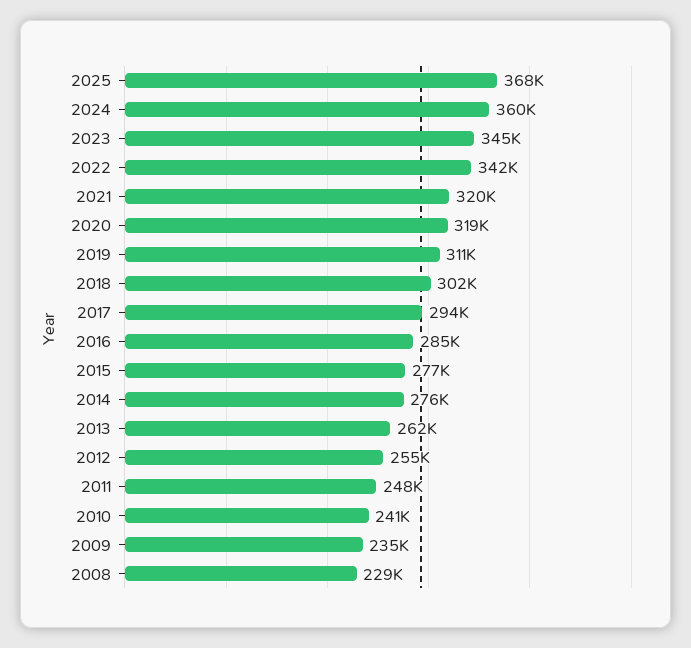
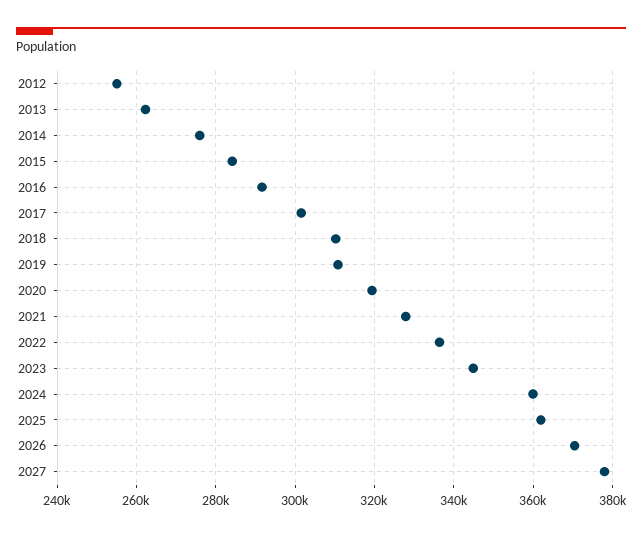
2025: 368000 -> 362000
2022: 342000 -> 336000
2021: 320000 -> 328000
2018: 302000 -> 310000
2017: 294000 -> 302000
2016: 285000 -> 292000
2015: 277000 -> 284000
2011: 248000 -> none
2010: 241000 -> none
2009: 235000 -> none
2008: 229000 -> none
2026: none -> 370000
2027: none -> 378000

